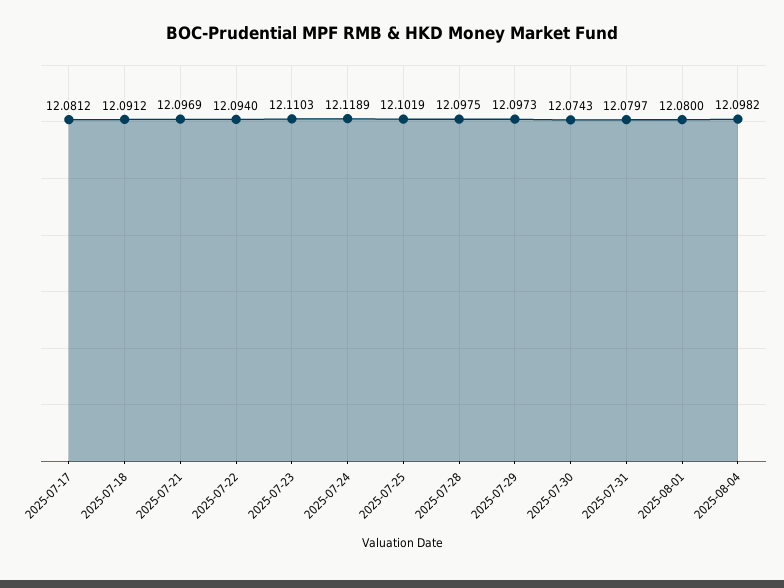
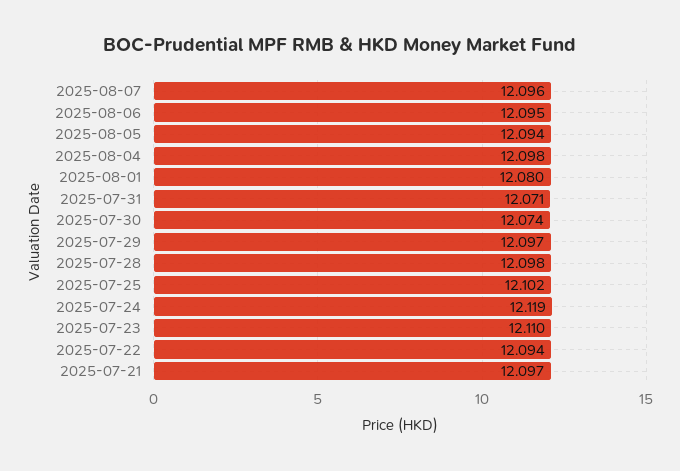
2025-07-17: 12.0812 -> none
2025-07-18: 12.0912 -> none
2025-07-31: 12.0797 -> 12.071
2025-08-07: none -> 12.096
2025-08-06: none -> 12.095
2025-08-05: none -> 12.094

